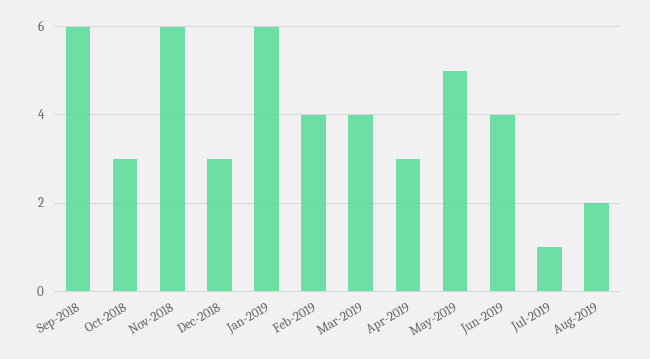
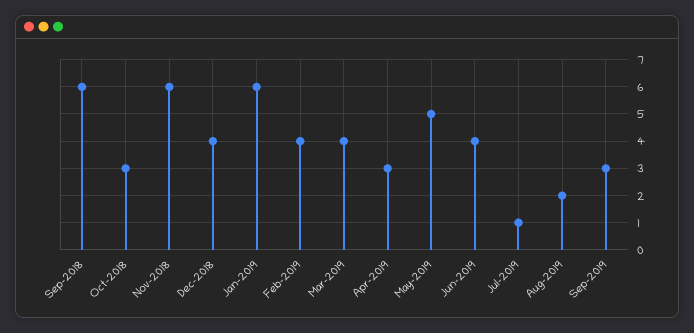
Dec-2018: 3 -> 4
Sep-2019: none -> 3

